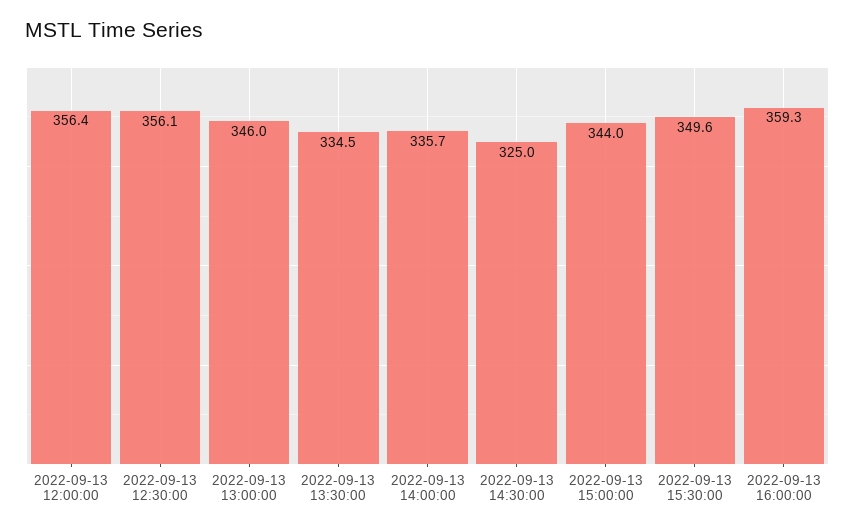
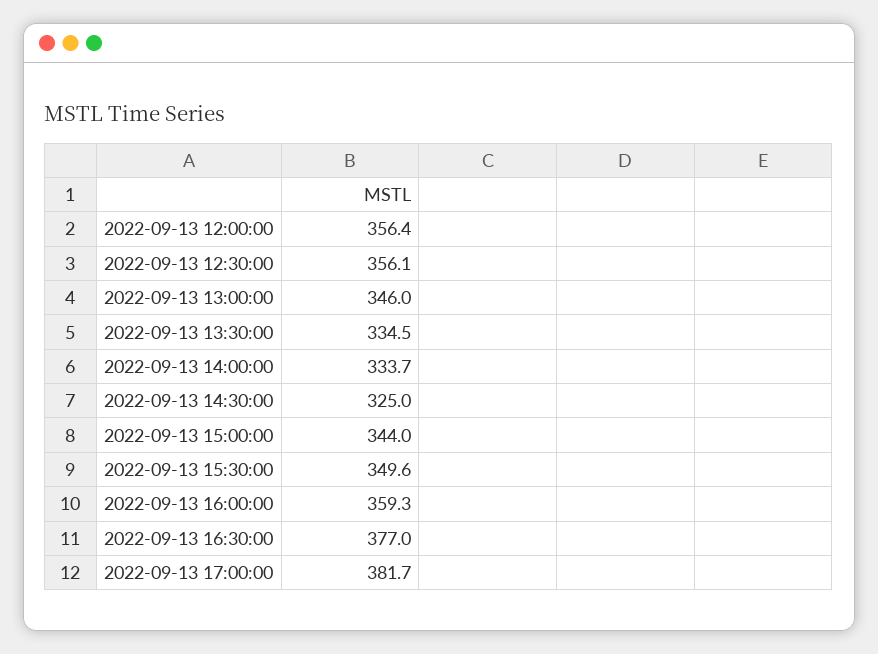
2022-09-13 14:00:00: 335.7 -> 333.7
2022-09-13 16:30:00: none -> 377
2022-09-13 17:00:00: none -> 381.7

